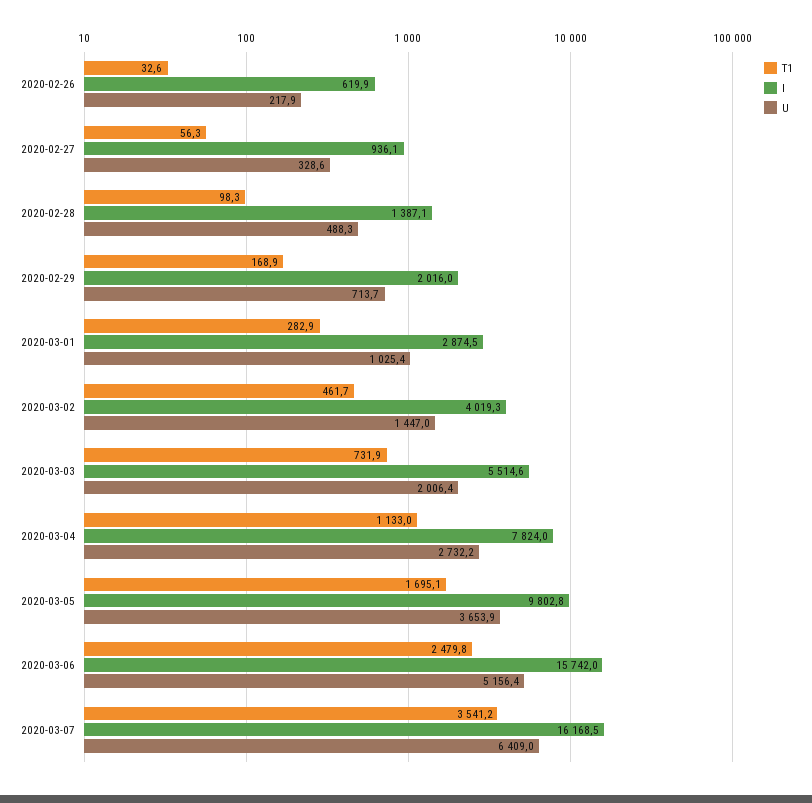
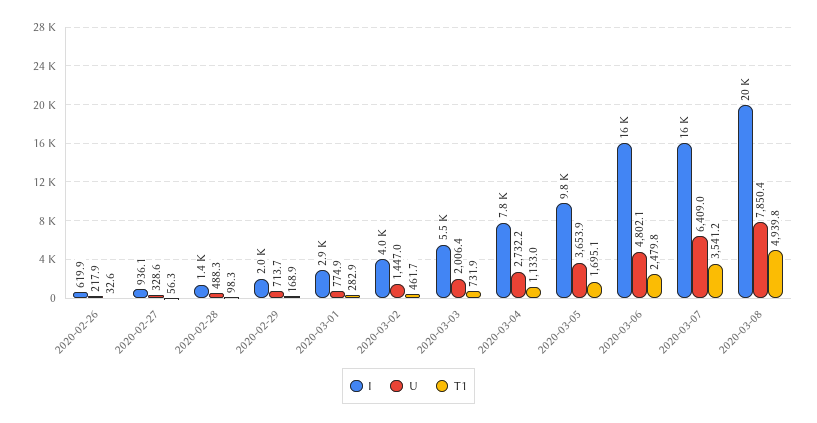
U, 2020-03-01: 1025.4 -> 774.9
U, 2020-03-06: 5156.4 -> 4802.1
I, 2020-03-08: none -> 20000
U, 2020-03-08: none -> 7850.4
T1, 2020-03-08: none -> 4939.8

